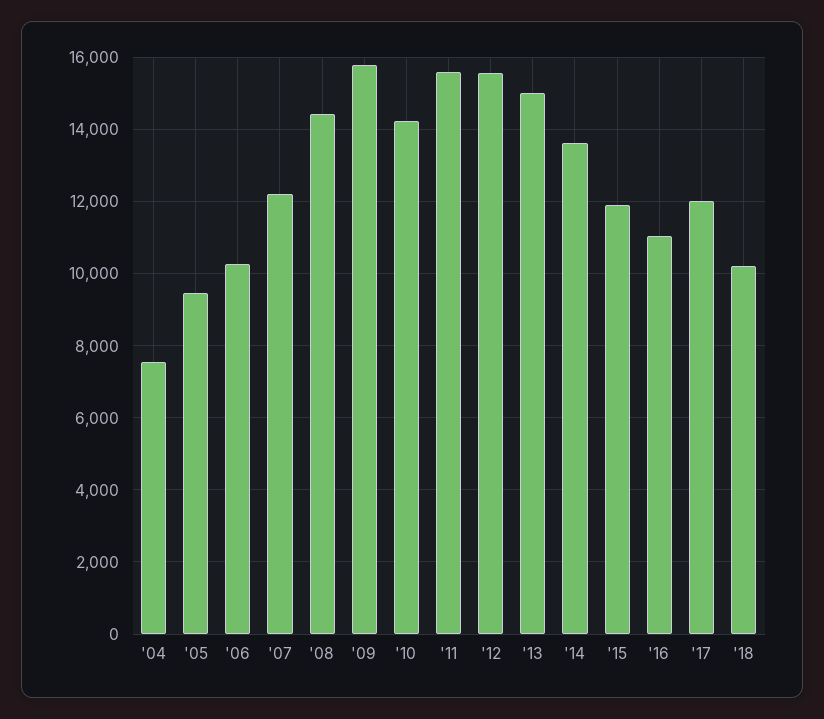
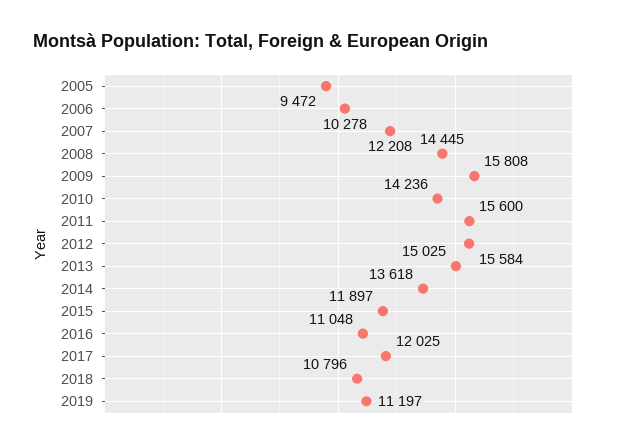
'04: 7600 -> none
'18: 10200 -> 10796
2019: none -> 11197

